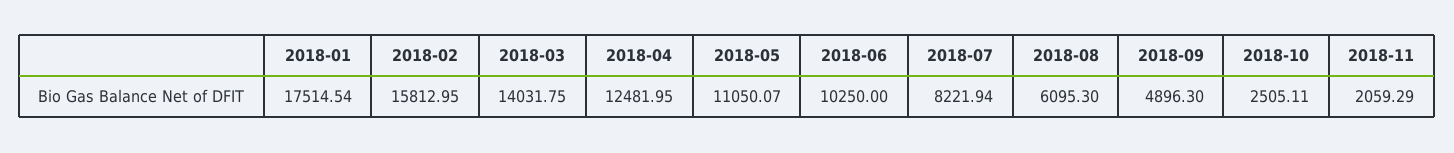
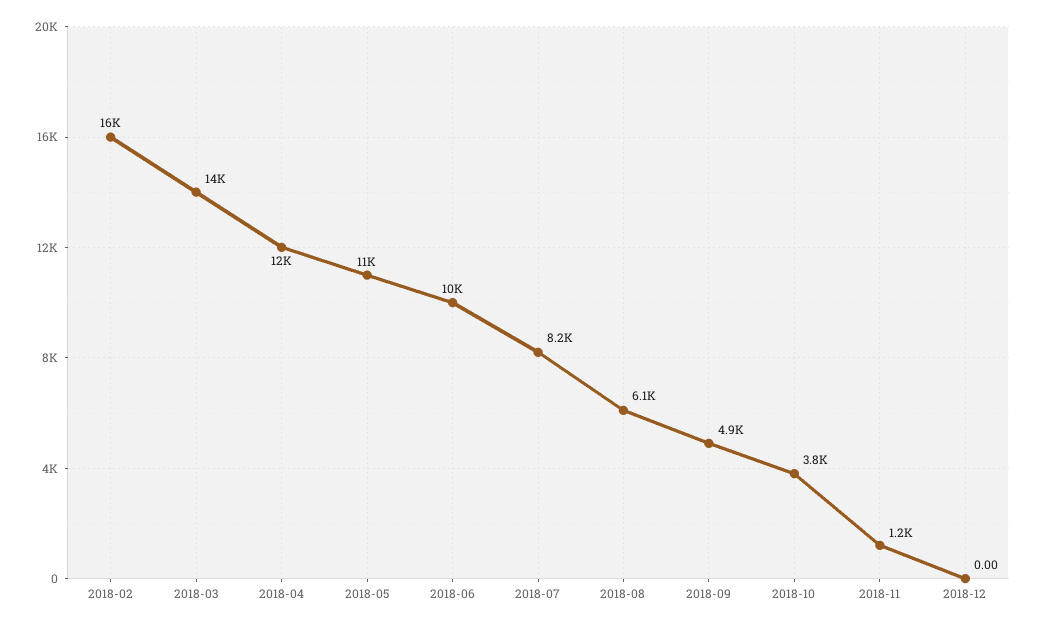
2018-01: 17514.54 -> none
2018-10: 2505.11 -> 3800
2018-11: 2059.29 -> 1200
2018-12: none -> 0

